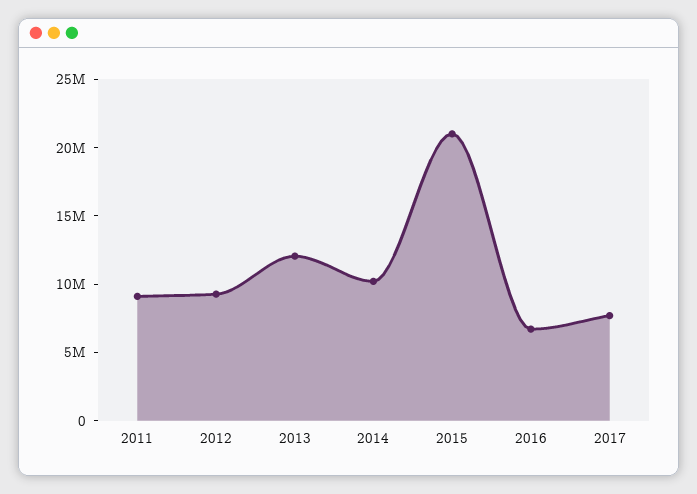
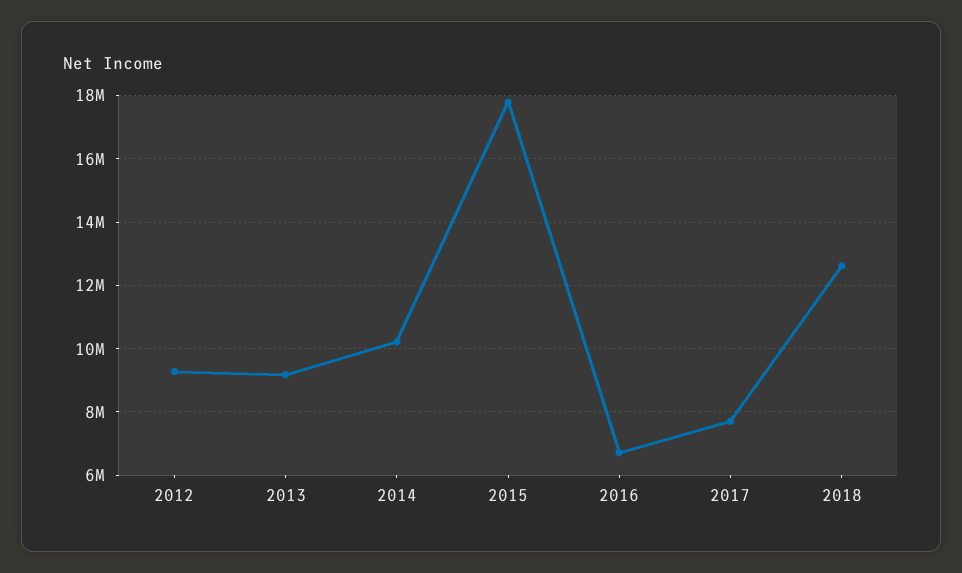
2011: 9000000 -> none
2013: 12000000 -> 9200000
2015: 21000000 -> 17800000
2018: none -> 12600000

